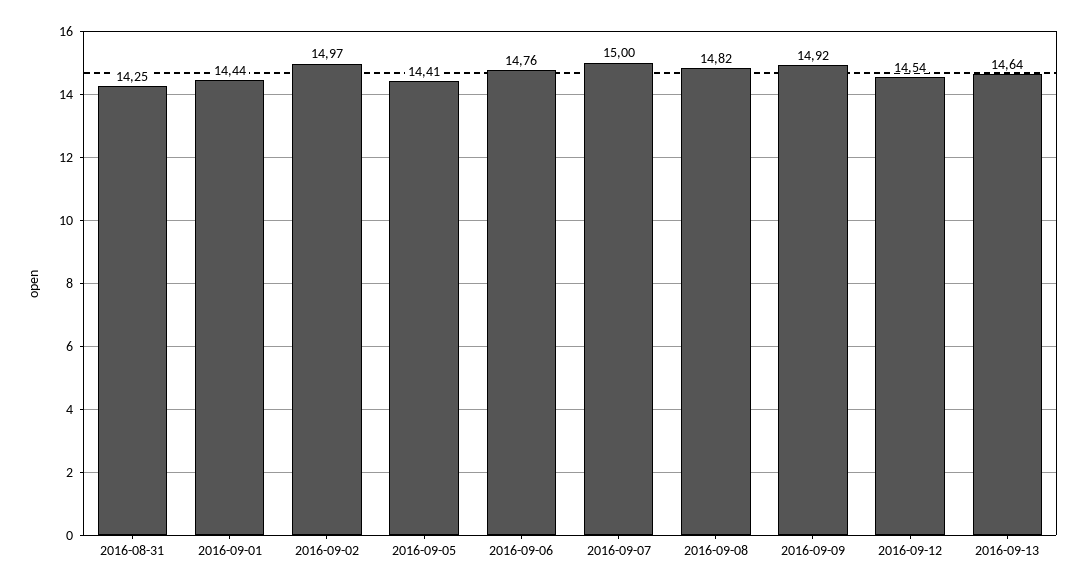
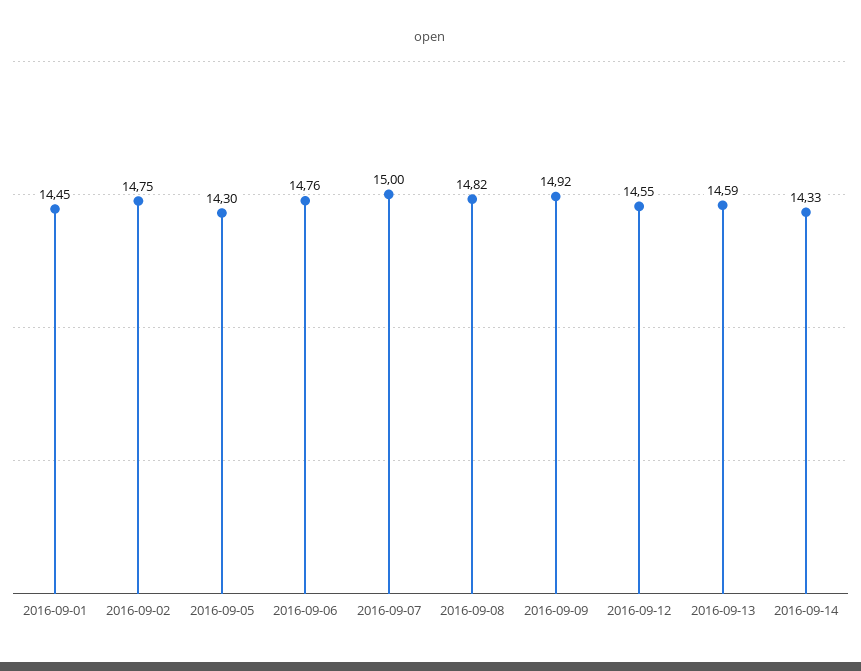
2016-08-31: 14.25 -> none
2016-09-01: 14.44 -> 14.45
2016-09-02: 14.97 -> 14.75
2016-09-05: 14.41 -> 14.3
2016-09-12: 14.54 -> 14.55
2016-09-13: 14.64 -> 14.59
2016-09-14: none -> 14.33

